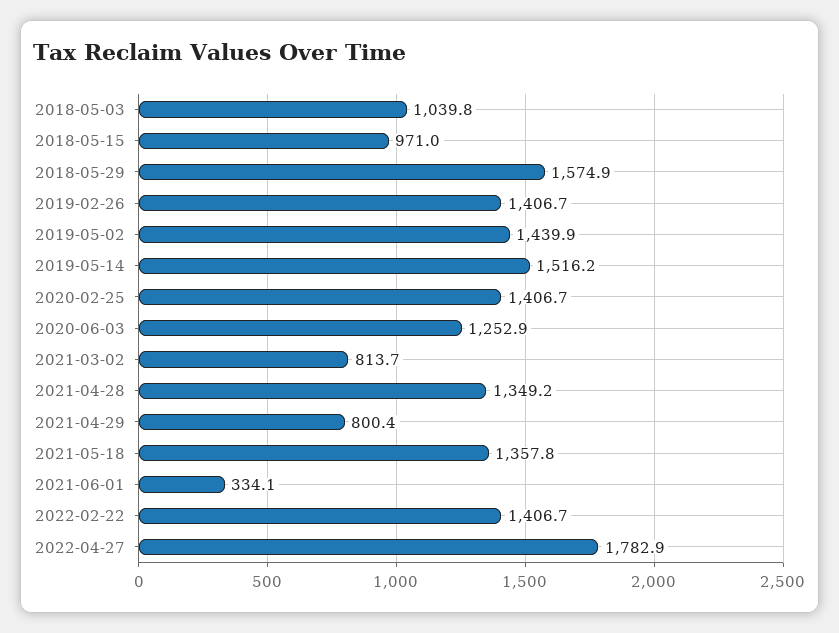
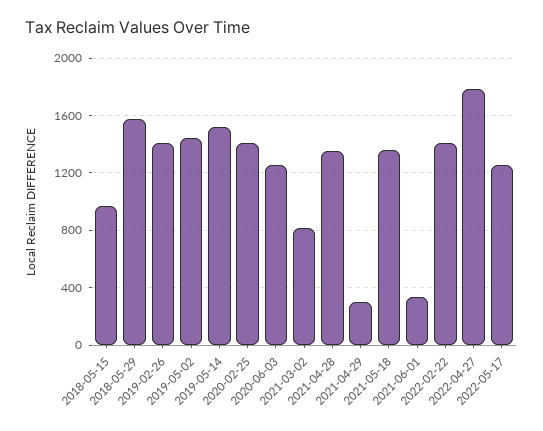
2018-05-03: 1039.8 -> none
2021-04-29: 800.4 -> 300
2022-05-17: none -> 1250

